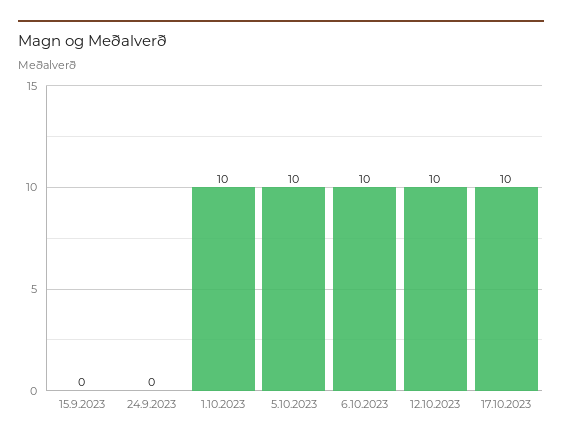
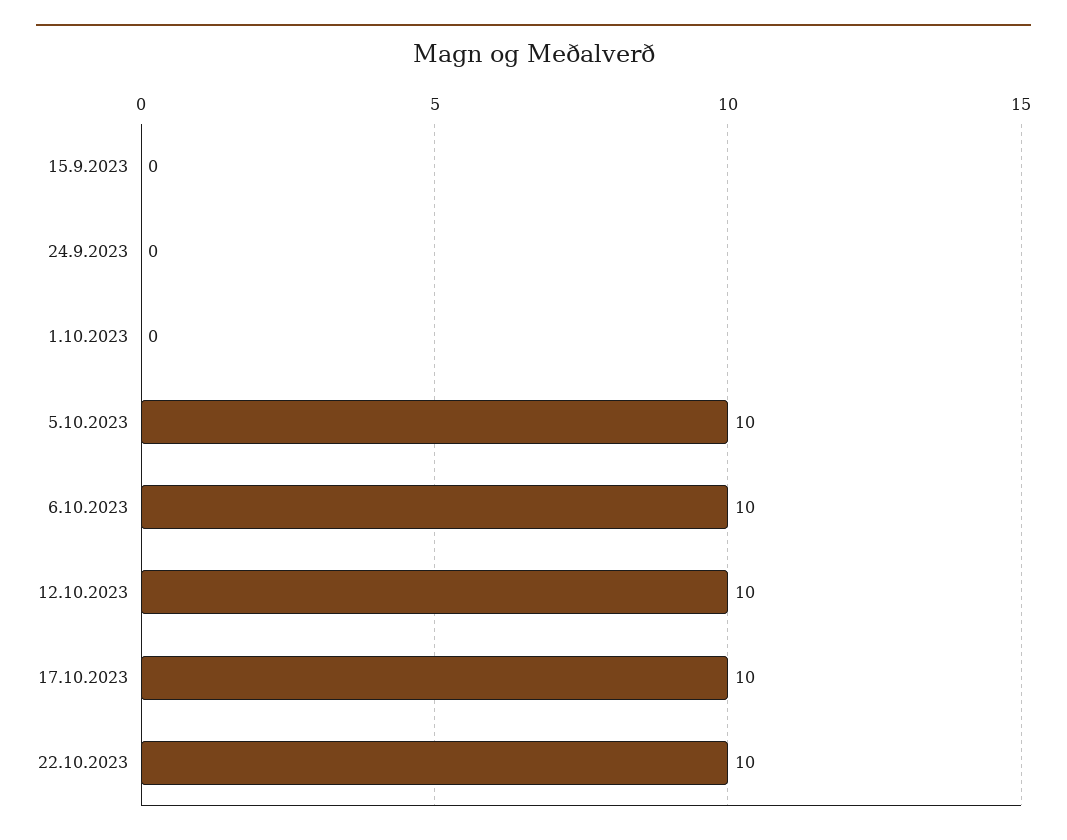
1.10.2023: 10 -> 0
22.10.2023: none -> 10

